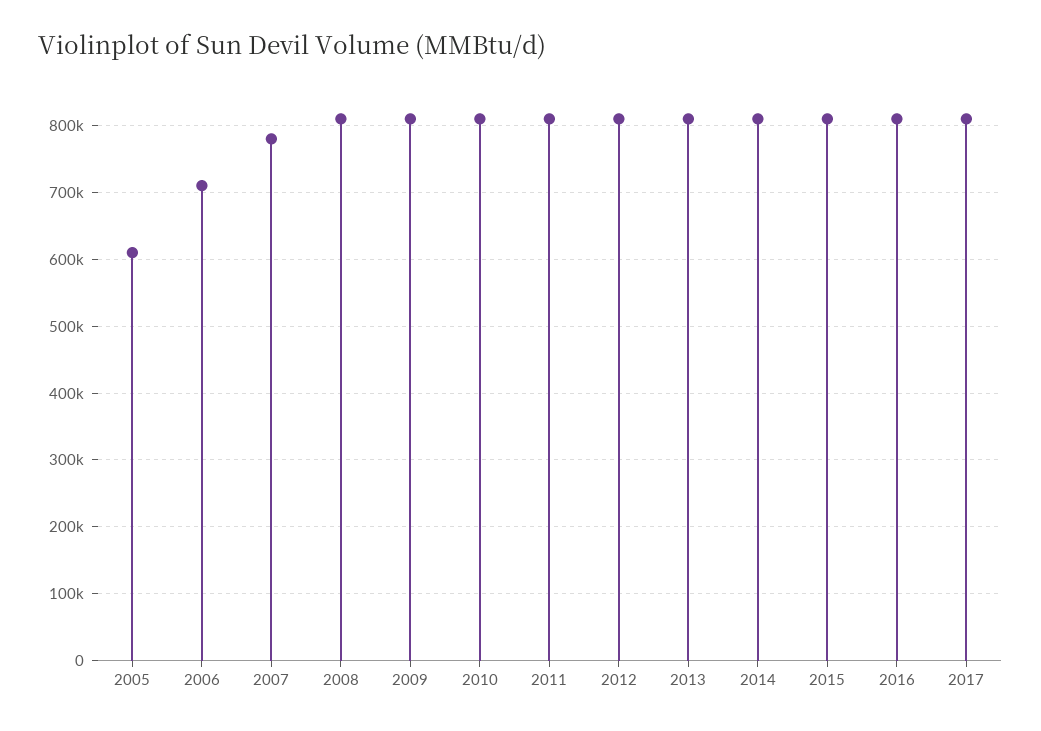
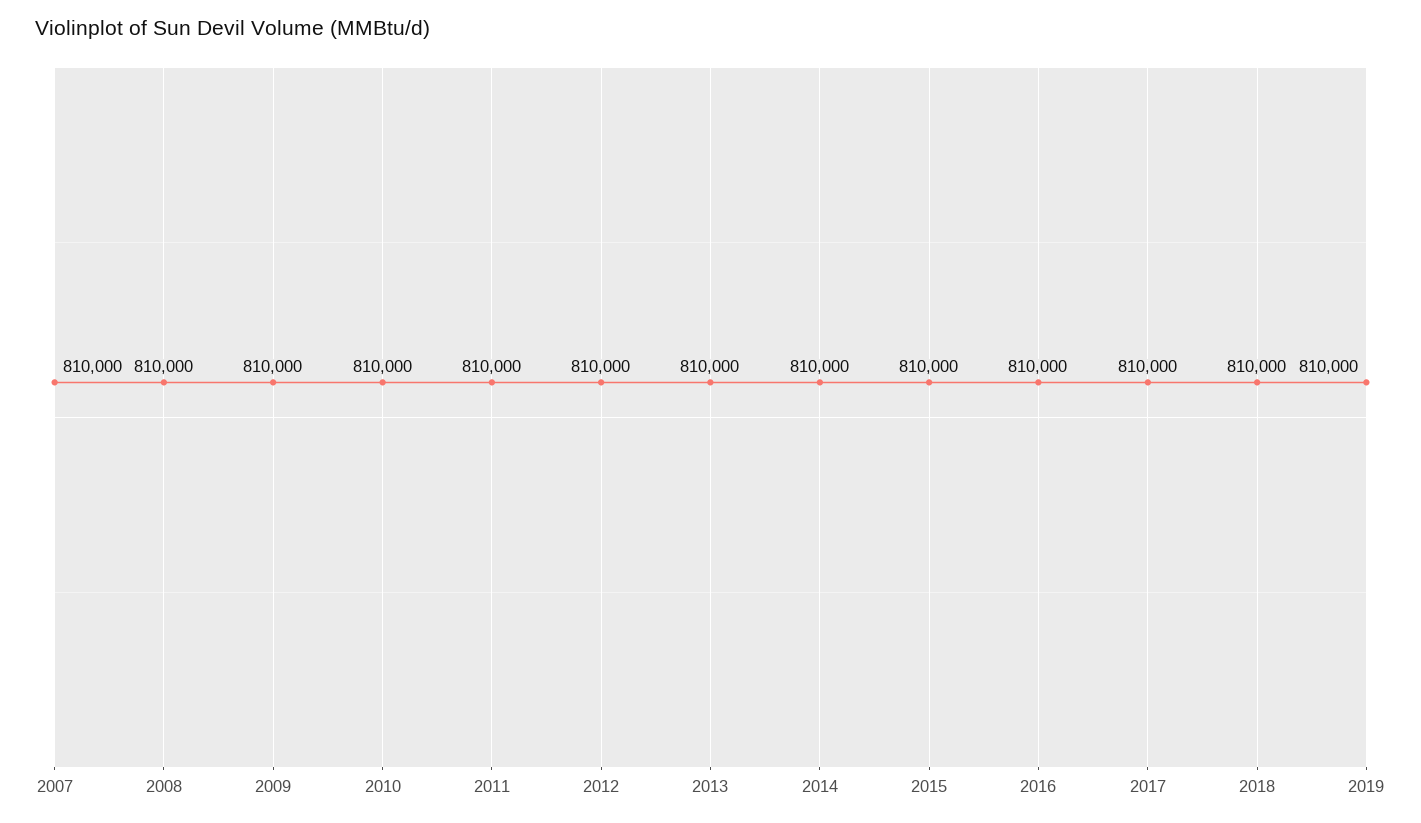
2005: 610000 -> none
2006: 710000 -> none
2007: 780000 -> 810000
2018: none -> 810000
2019: none -> 810000

